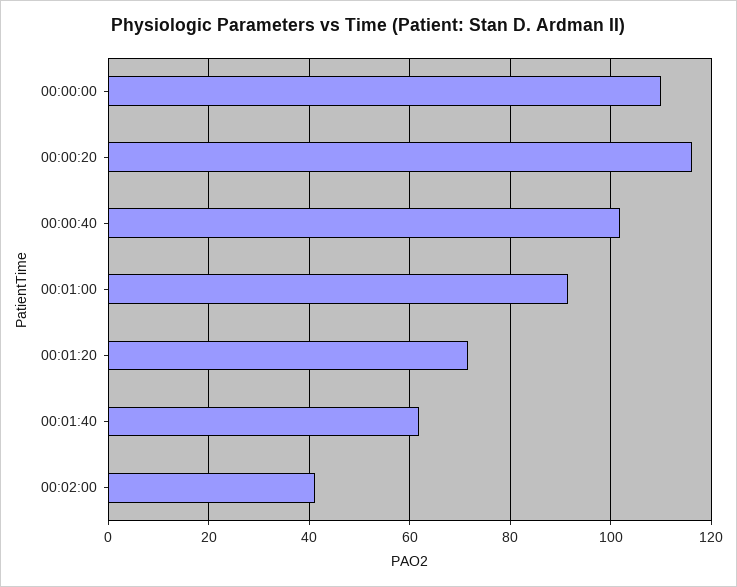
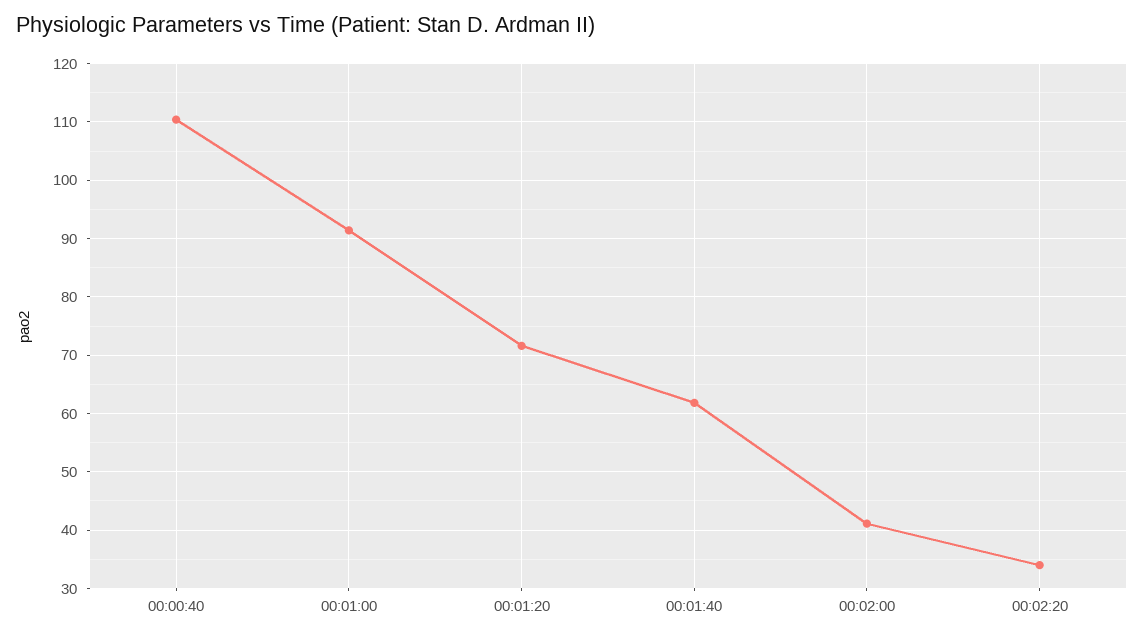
00:00:00: 110 -> none
00:00:20: 116 -> none
00:00:40: 102 -> 110
00:02:20: none -> 34

